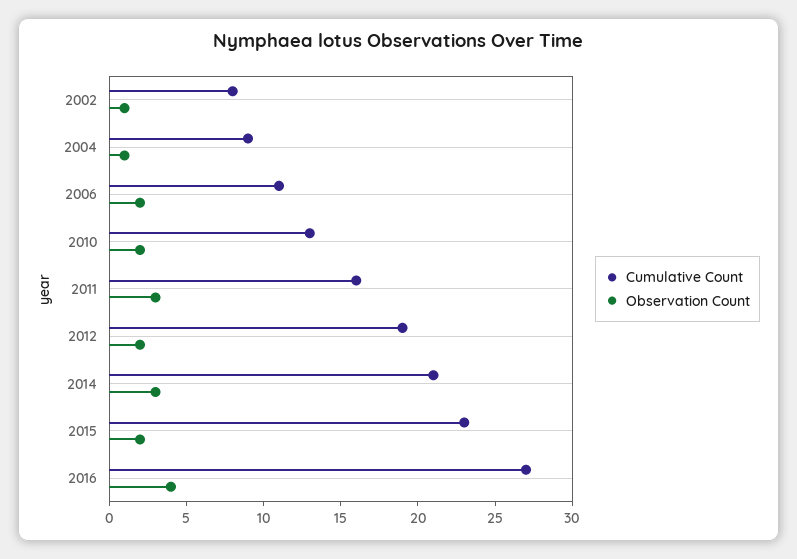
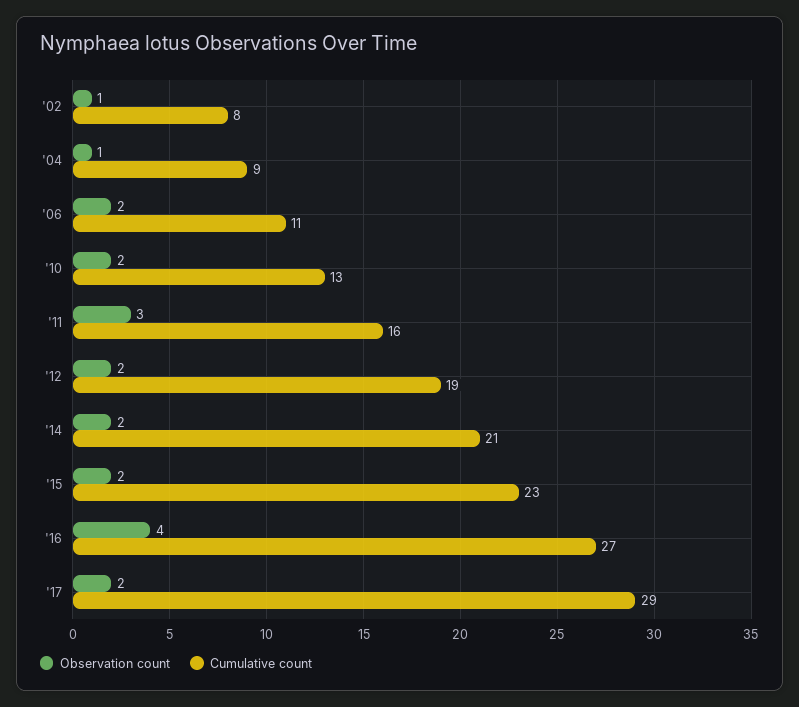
Observation Count, 2014: 3 -> 2
Observation Count, '17: none -> 2
Cumulative Count, '17: none -> 29

